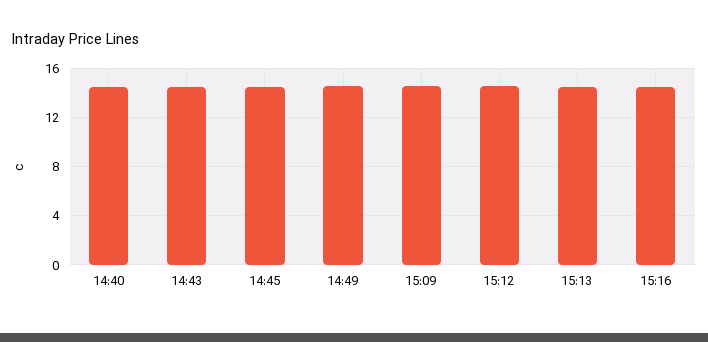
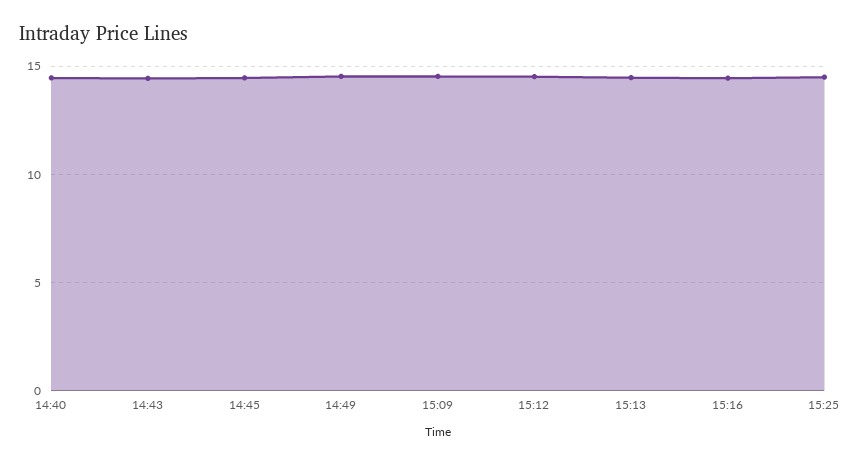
15:25: none -> 14.5

